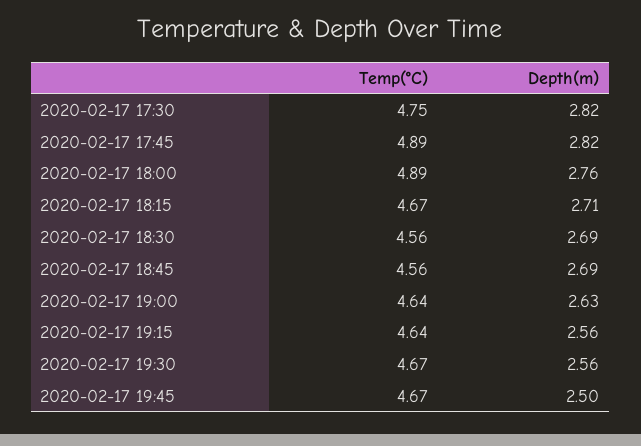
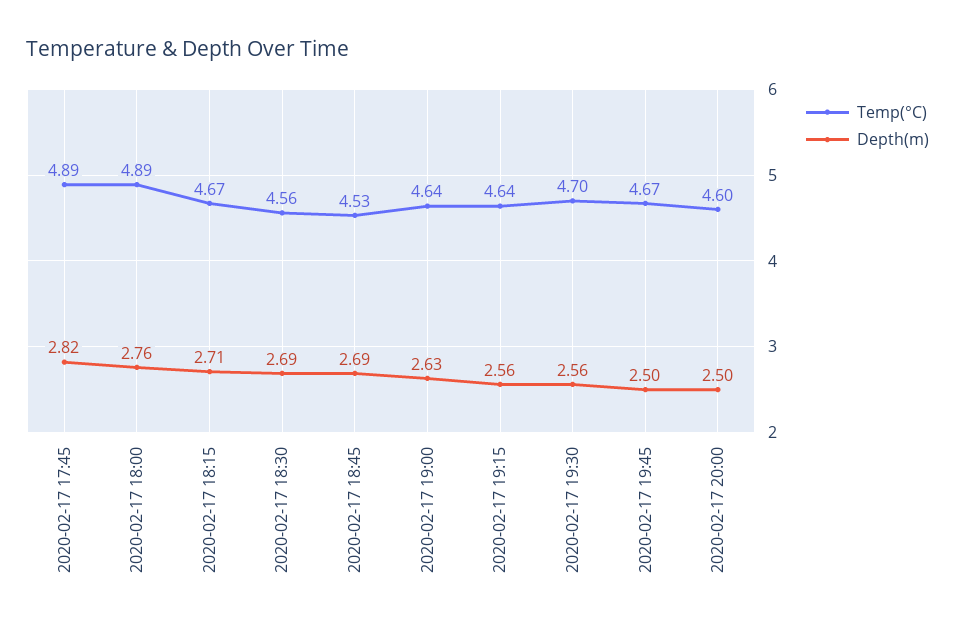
Temp(°C), 2020-02-17 17:30: 4.75 -> none
Depth(m), 2020-02-17 17:30: 2.82 -> none
Temp(°C), 2020-02-17 18:45: 4.56 -> 4.53
Temp(°C), 2020-02-17 19:30: 4.67 -> 4.7
Temp(°C), 2020-02-17 20:00: none -> 4.6
Depth(m), 2020-02-17 20:00: none -> 2.5

